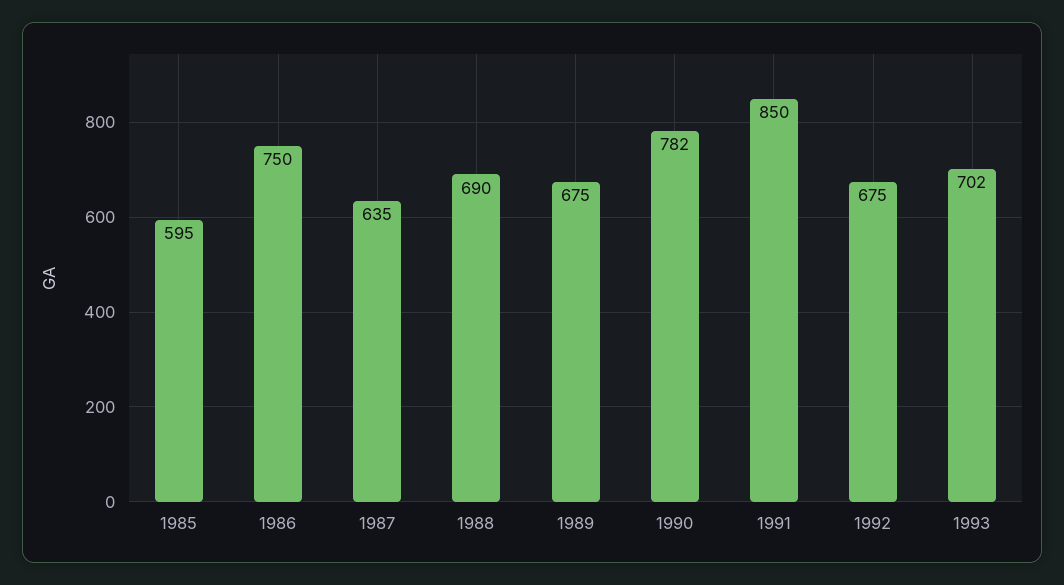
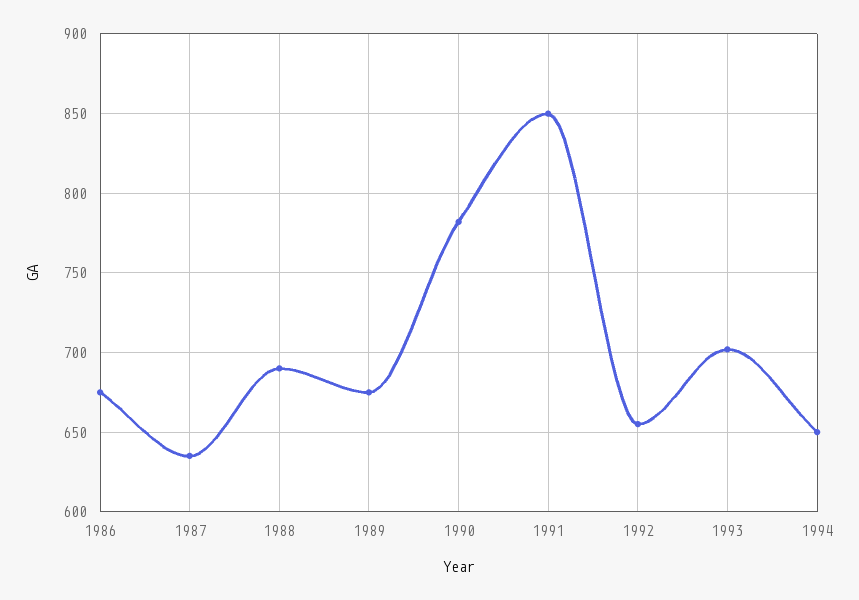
1985: 595 -> none
1986: 750 -> 675
1992: 675 -> 655
1994: none -> 650

